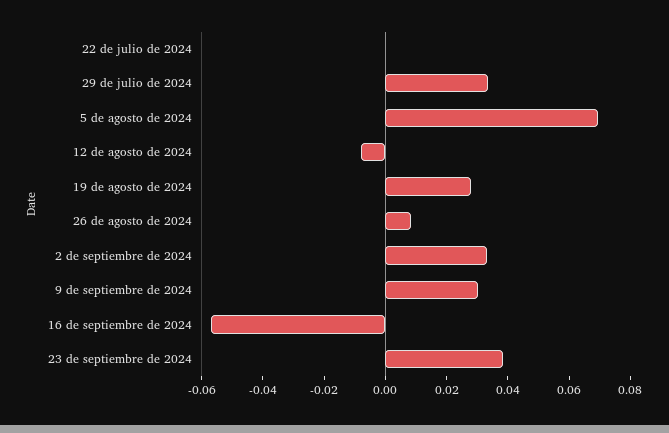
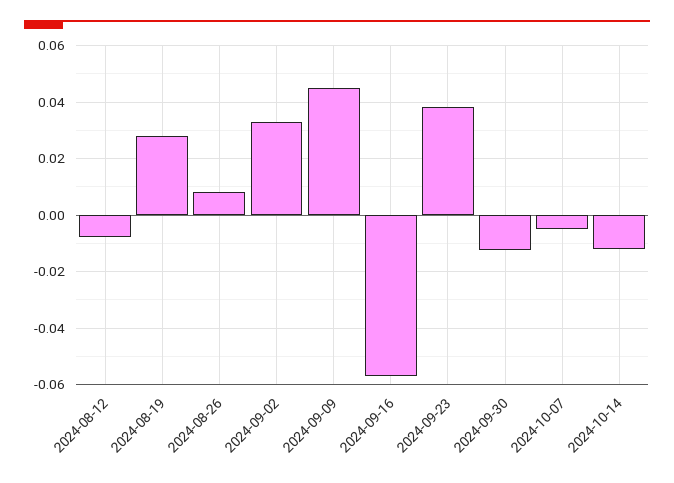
22 de julio de 2024: 0 -> none
29 de julio de 2024: 0.035 -> none
5 de agosto de 2024: 0.07 -> none
9 de septiembre de 2024: 0.03 -> 0.045
2024-09-30: none -> -0.0125
2024-10-07: none -> -0.005
2024-10-14: none -> -0.0125

